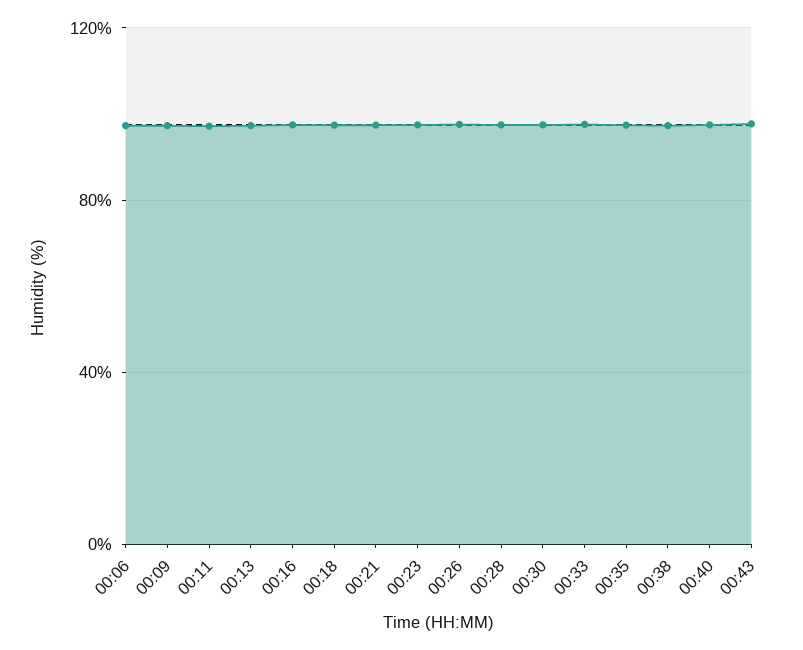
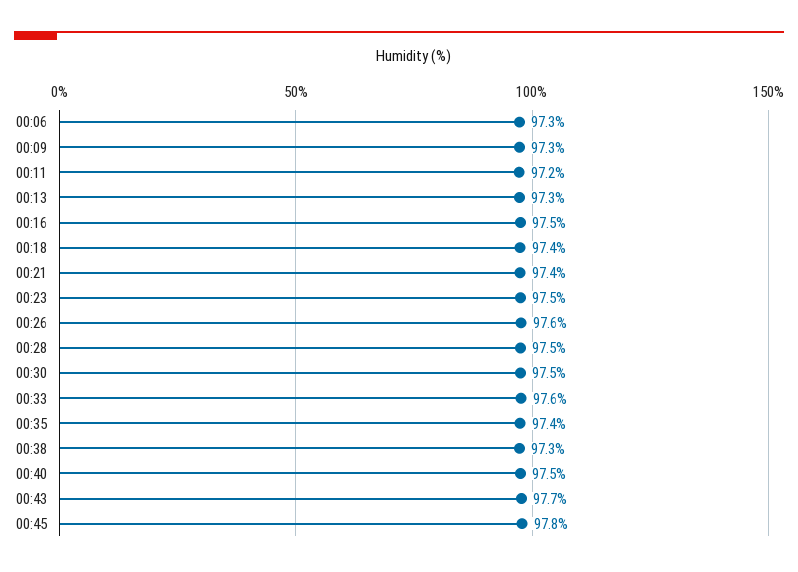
00:45: none -> 97.8

